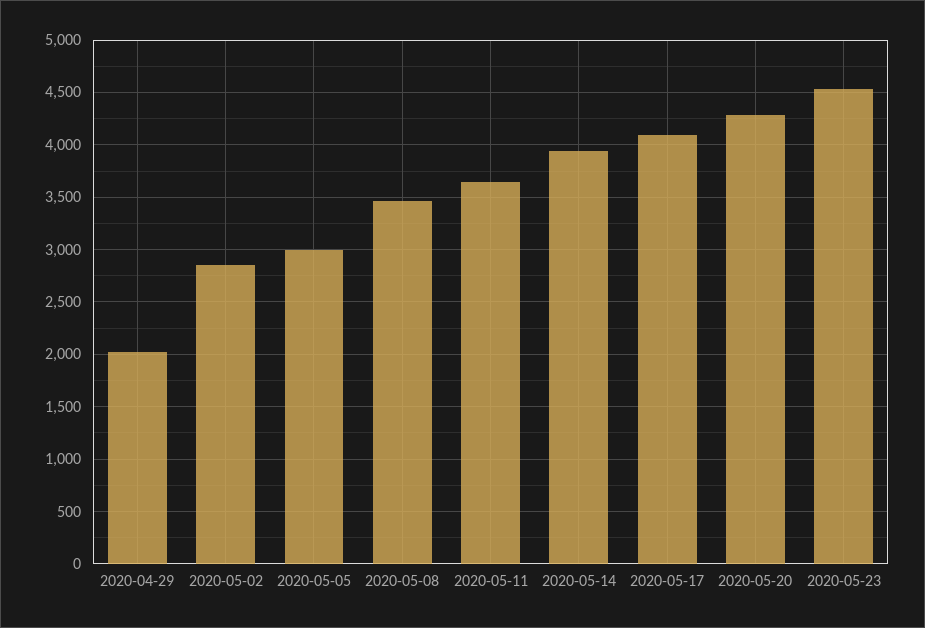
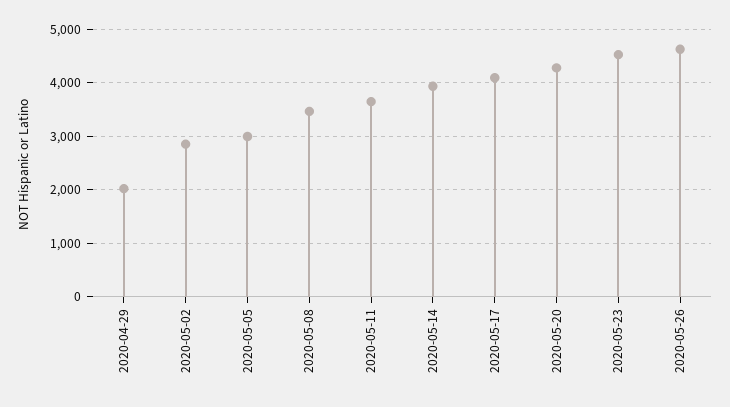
2020-05-26: none -> 4600

